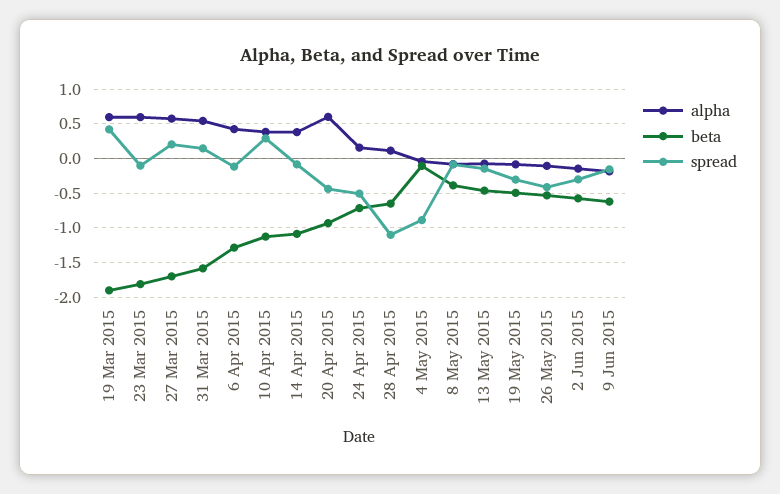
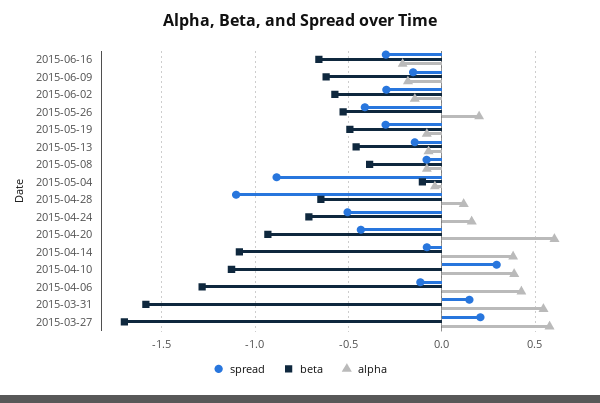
alpha, 19 Mar 2015: 0.6 -> none
beta, 19 Mar 2015: -1.9 -> none
spread, 19 Mar 2015: 0.4 -> none
alpha, 23 Mar 2015: 0.6 -> none
beta, 23 Mar 2015: -1.8 -> none
spread, 23 Mar 2015: -0.1 -> none
alpha, 26 May 2015: -0.1 -> 0.2
spread, 2015-06-16: none -> -0.3
beta, 2015-06-16: none -> -0.65
alpha, 2015-06-16: none -> -0.2

